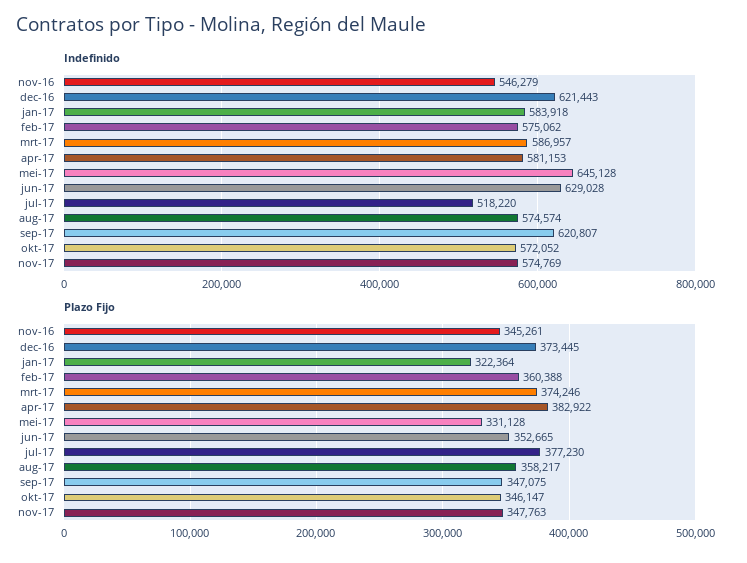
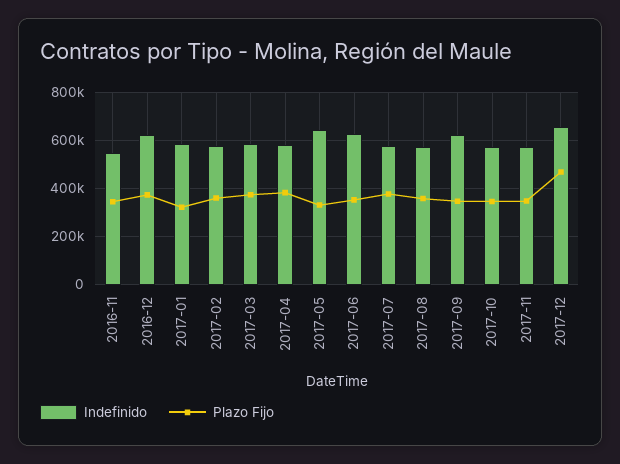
Indefinido, jul-17: 518220 -> 575000
Indefinido, 2017-12: none -> 650000
Plazo Fijo, 2017-12: none -> 475000

